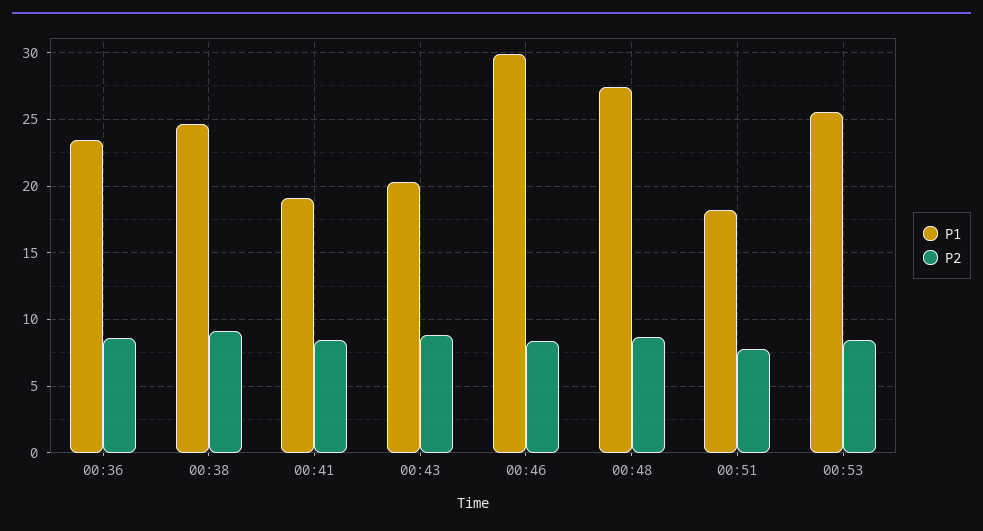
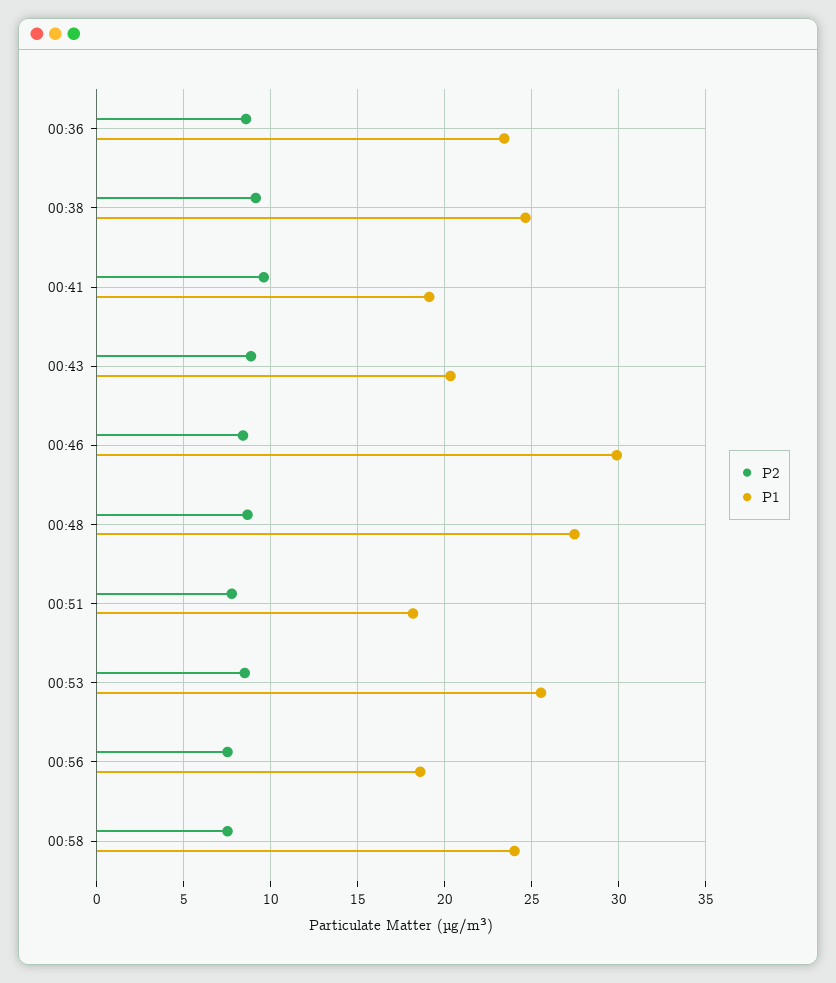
P2, 00:41: 8.5 -> 9.5
P2, 00:56: none -> 7.5
P1, 00:56: none -> 18.5
P2, 00:58: none -> 7.5
P1, 00:58: none -> 24

